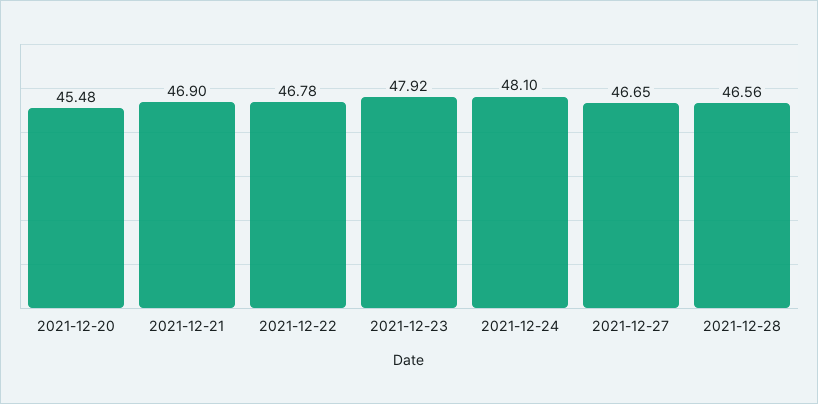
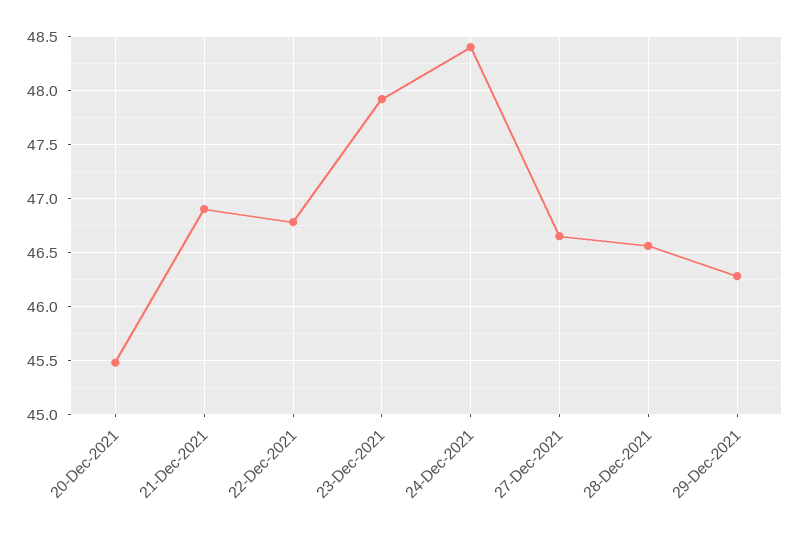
2021-12-24: 48.1 -> 48.4
29-Dec-2021: none -> 46.3

